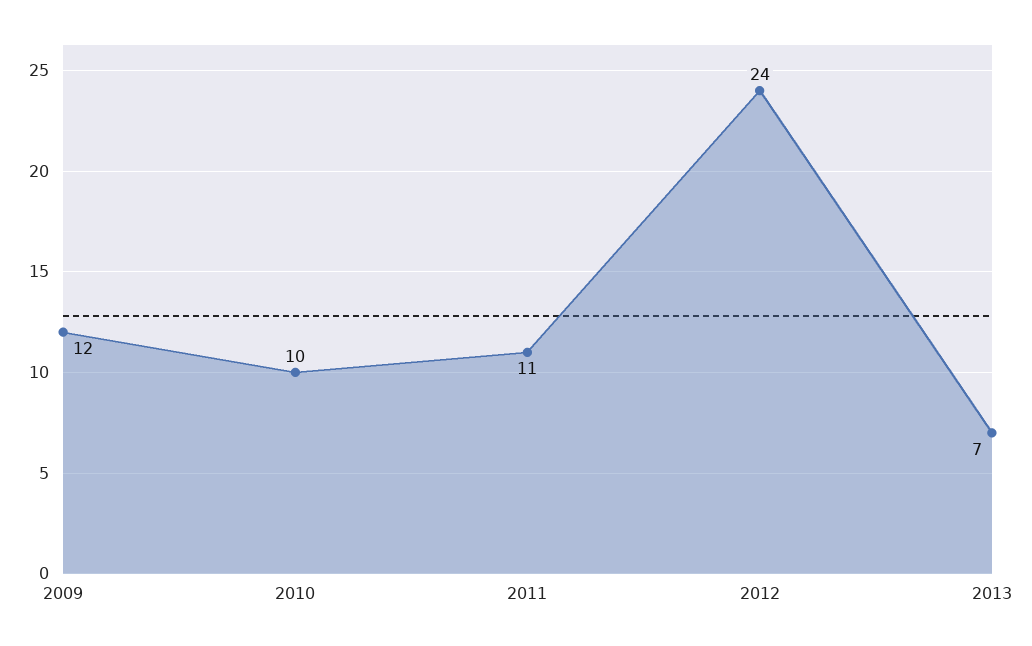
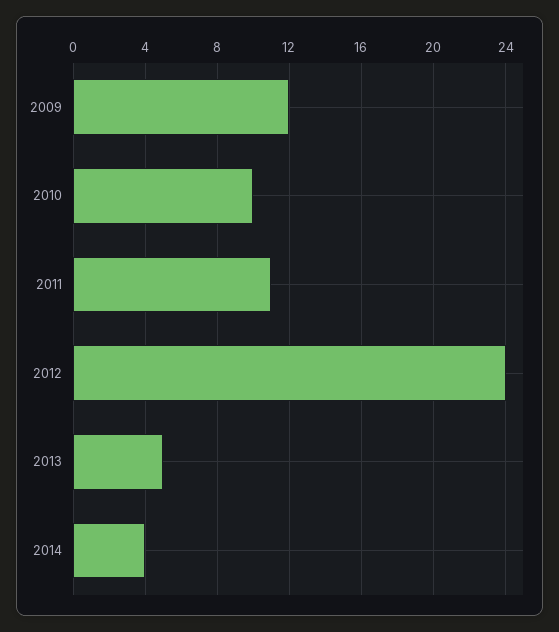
2013: 7 -> 5
2014: none -> 4

